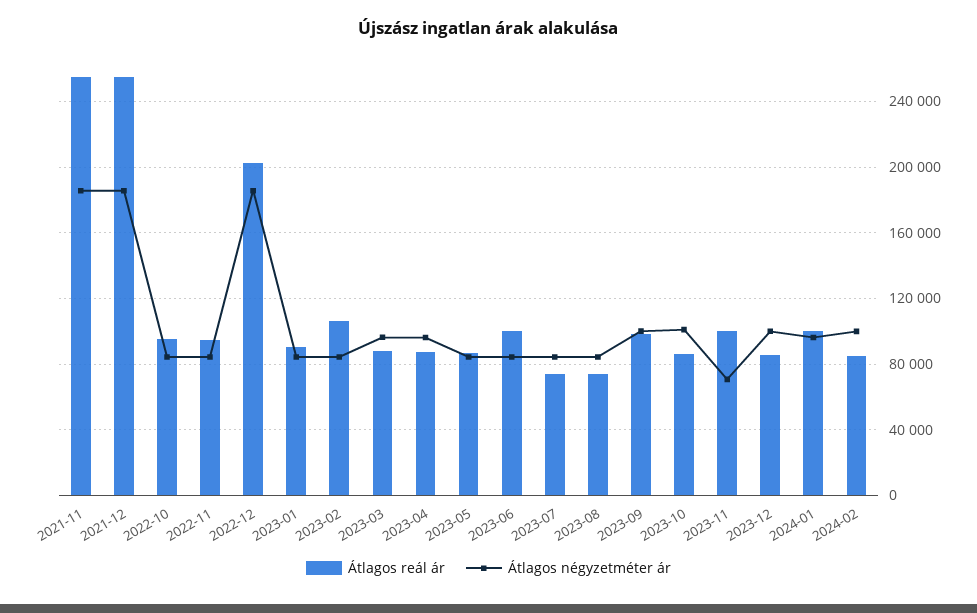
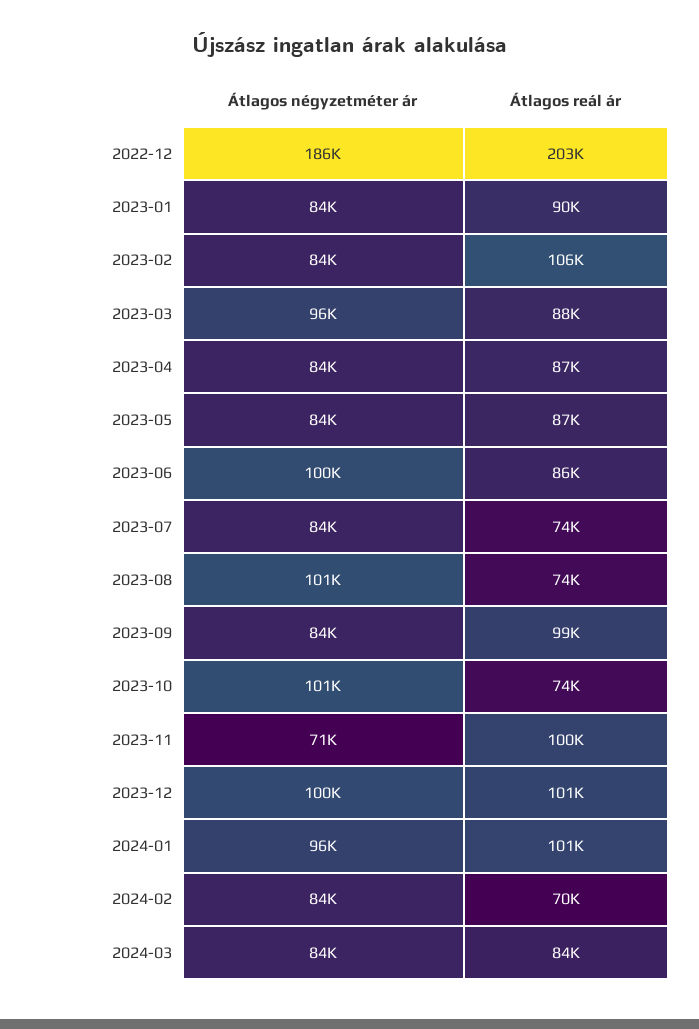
Átlagos reál ár, 2021-11: 255000 -> none
Átlagos négyzetméter ár, 2021-11: 185000 -> none
Átlagos reál ár, 2021-12: 255000 -> none
Átlagos négyzetméter ár, 2021-12: 185000 -> none
Átlagos reál ár, 2022-10: 95000 -> none
Átlagos négyzetméter ár, 2022-10: 85000 -> none
Átlagos reál ár, 2022-11: 95000 -> none
Átlagos négyzetméter ár, 2022-11: 85000 -> none
Átlagos négyzetméter ár, 2023-04: 95000 -> 84000
Átlagos reál ár, 2023-06: 100000 -> 86000
Átlagos négyzetméter ár, 2023-06: 85000 -> 100000
Átlagos négyzetméter ár, 2023-08: 85000 -> 101000
Átlagos négyzetméter ár, 2023-09: 100000 -> 84000
Átlagos reál ár, 2023-10: 85000 -> 74000
Átlagos reál ár, 2023-12: 85000 -> 101000
Átlagos reál ár, 2024-02: 85000 -> 70000
Átlagos négyzetméter ár, 2024-02: 100000 -> 84000
Átlagos négyzetméter ár, 2024-03: none -> 84000
Átlagos reál ár, 2024-03: none -> 84000

